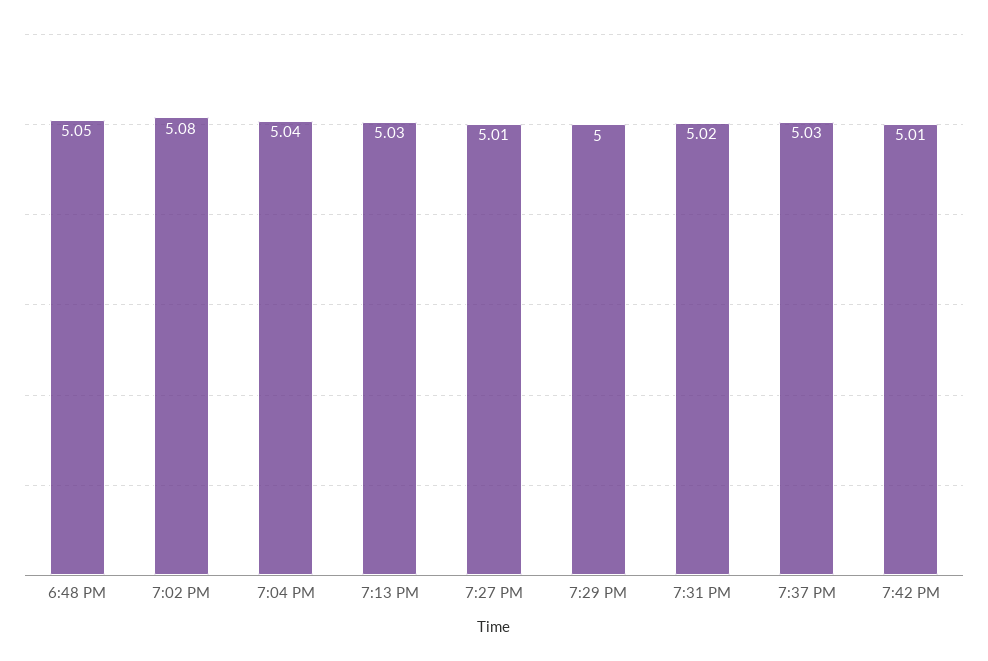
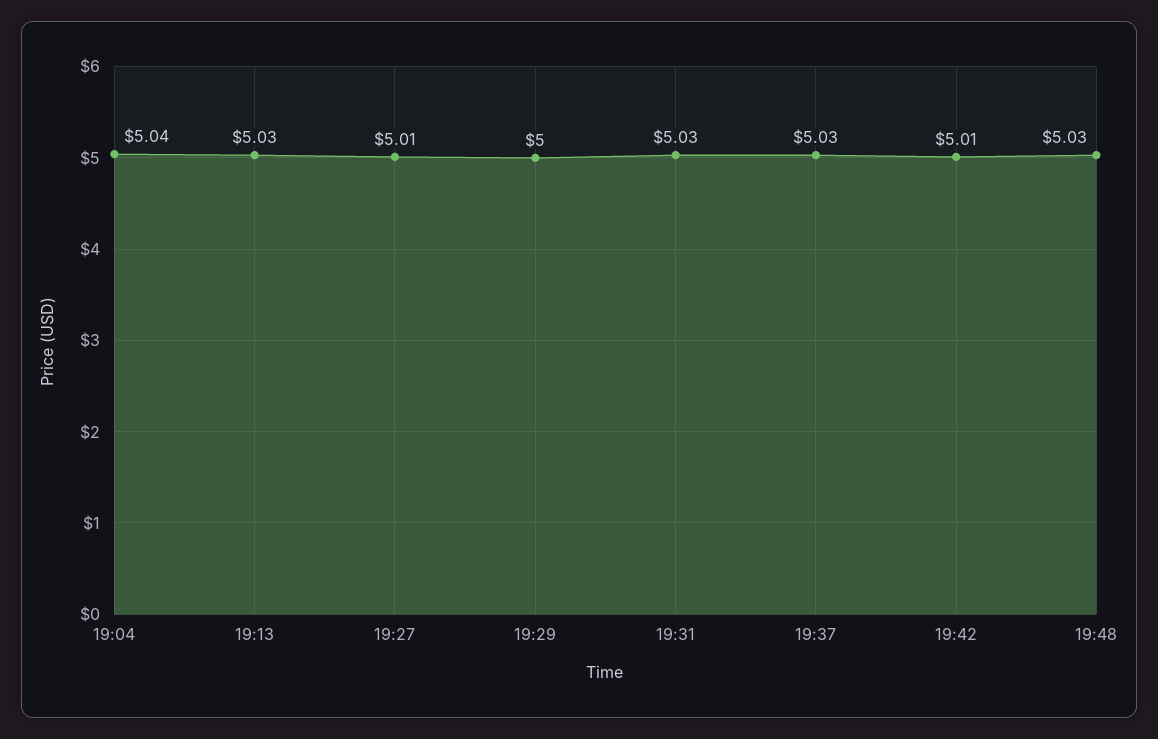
6:48 PM: 5.05 -> none
7:02 PM: 5.08 -> none
7:31 PM: 5.02 -> 5.03
19:48: none -> 5.03

